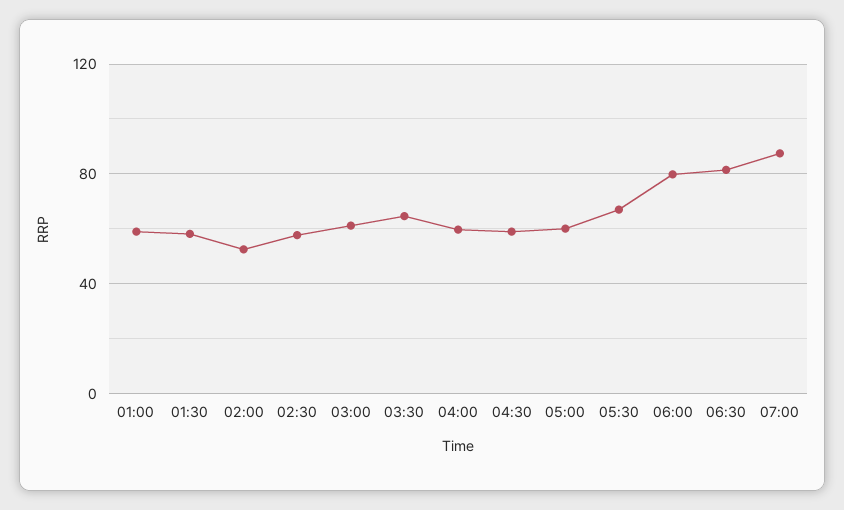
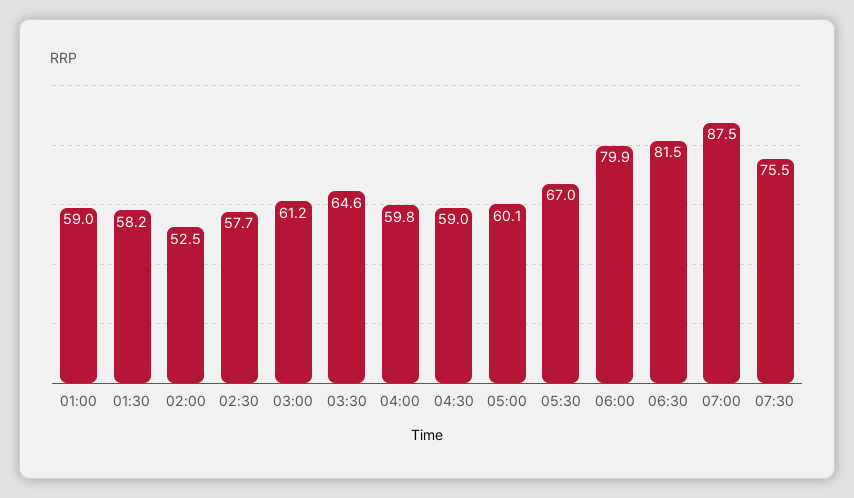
07:30: none -> 75.5

